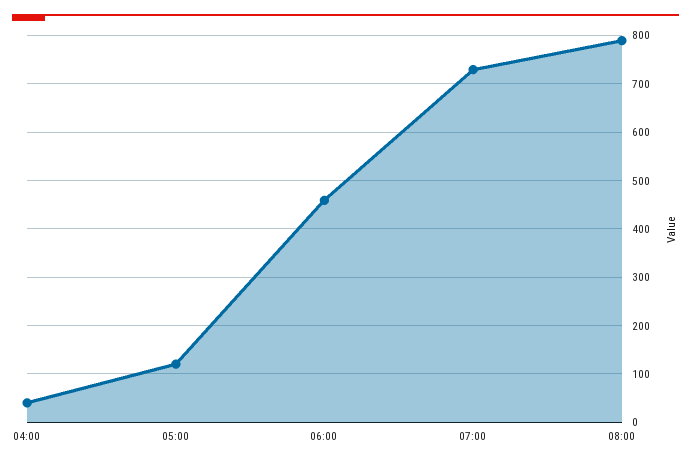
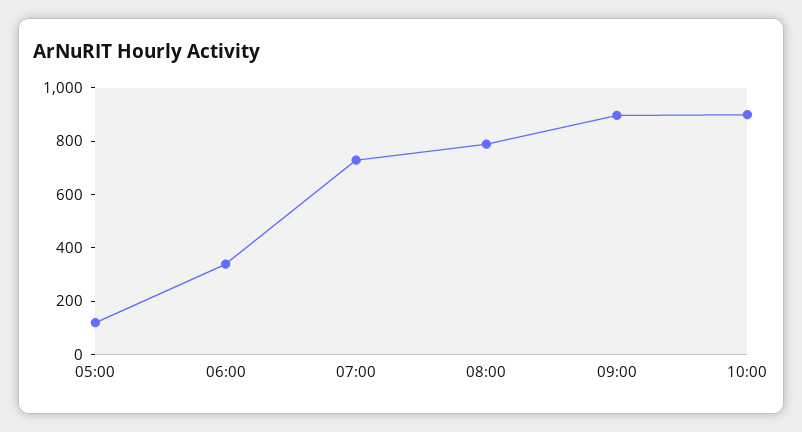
04:00: 40 -> none
06:00: 460 -> 350
09:00: none -> 900
10:00: none -> 900

